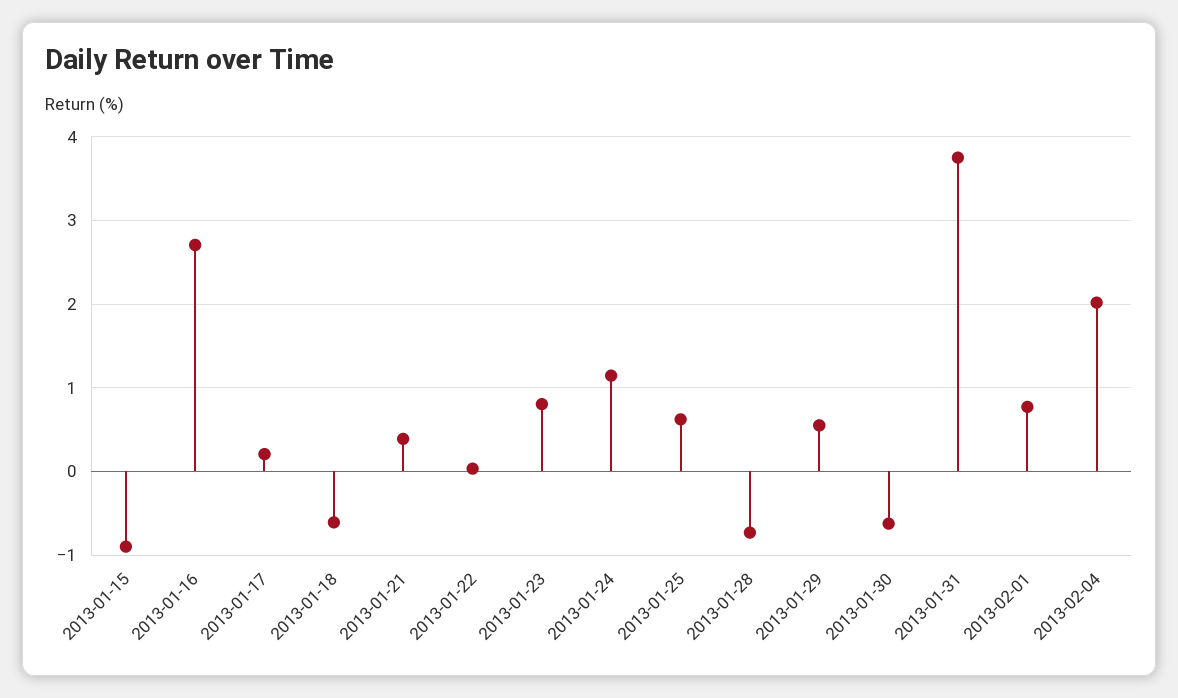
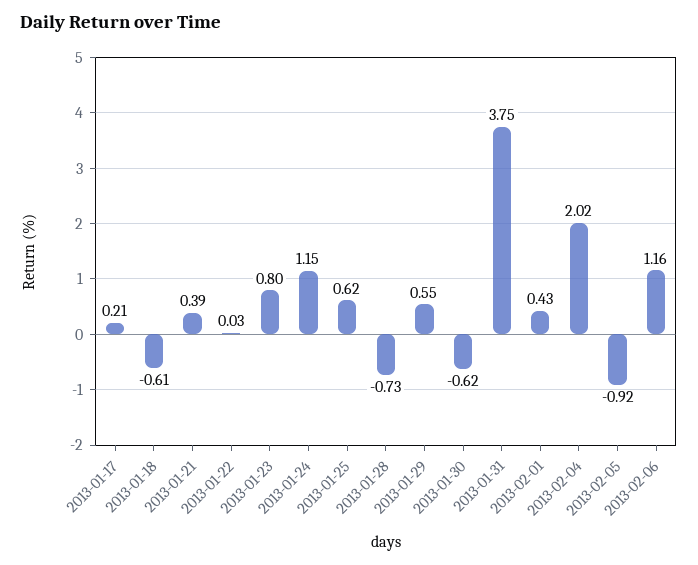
2013-01-15: -0.9 -> none
2013-01-16: 2.7 -> none
2013-02-01: 0.8 -> 0.43
2013-02-05: none -> -0.92
2013-02-06: none -> 1.16

